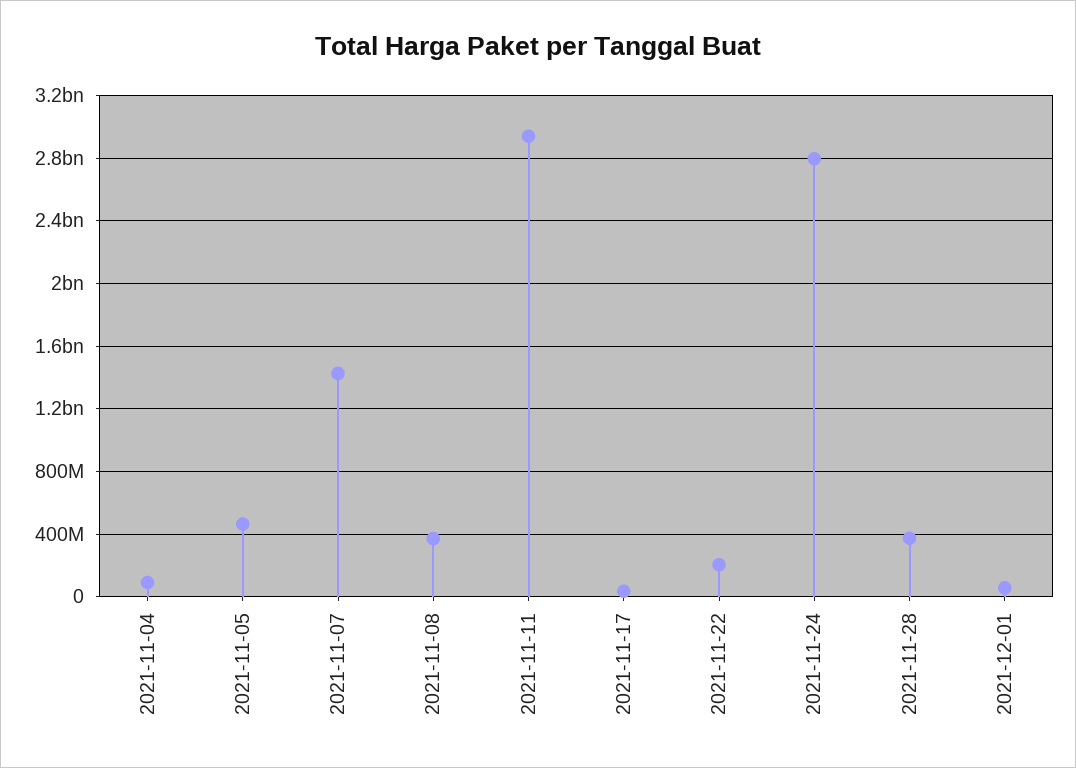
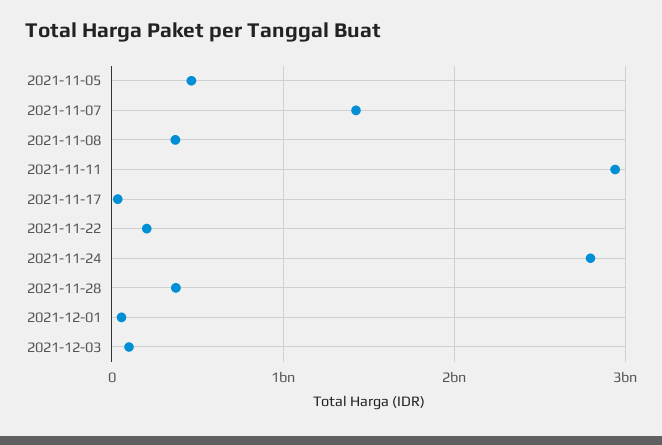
2021-11-04: 100000000 -> none
2021-12-03: none -> 100000000

